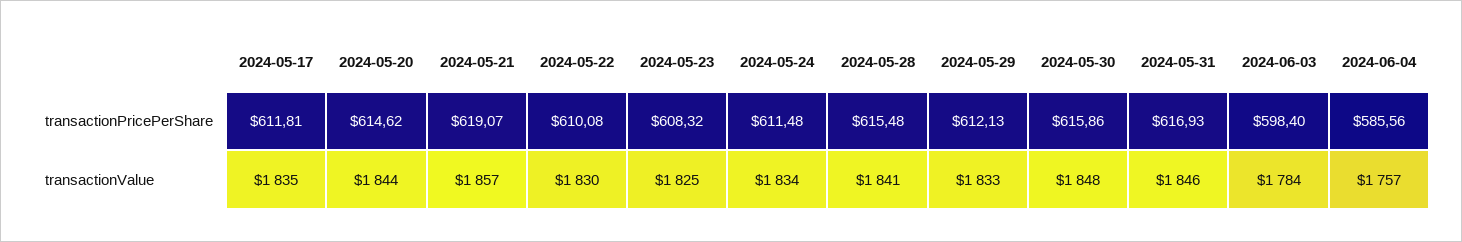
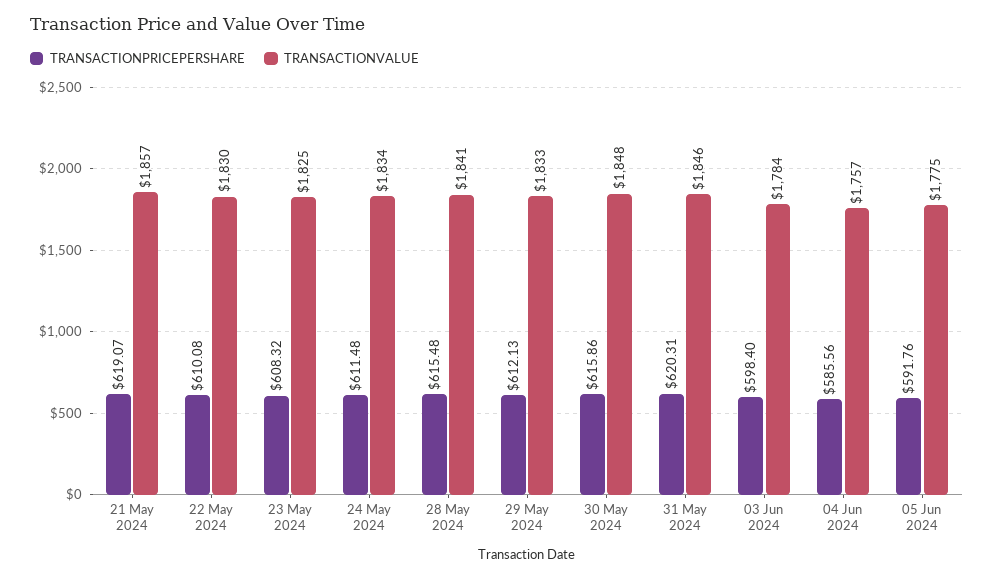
transactionPricePerShare, 2024-05-17: 611.81 -> none
transactionPricePerShare, 2024-05-20: 614.62 -> none
transactionPricePerShare, 2024-05-31: 616.93 -> 620.31
transactionValue, 2024-05-17: 1835 -> none
transactionValue, 2024-05-20: 1844 -> none
transactionPricePerShare, 05 Jun 2024: none -> 591.76
transactionValue, 05 Jun 2024: none -> 1775

